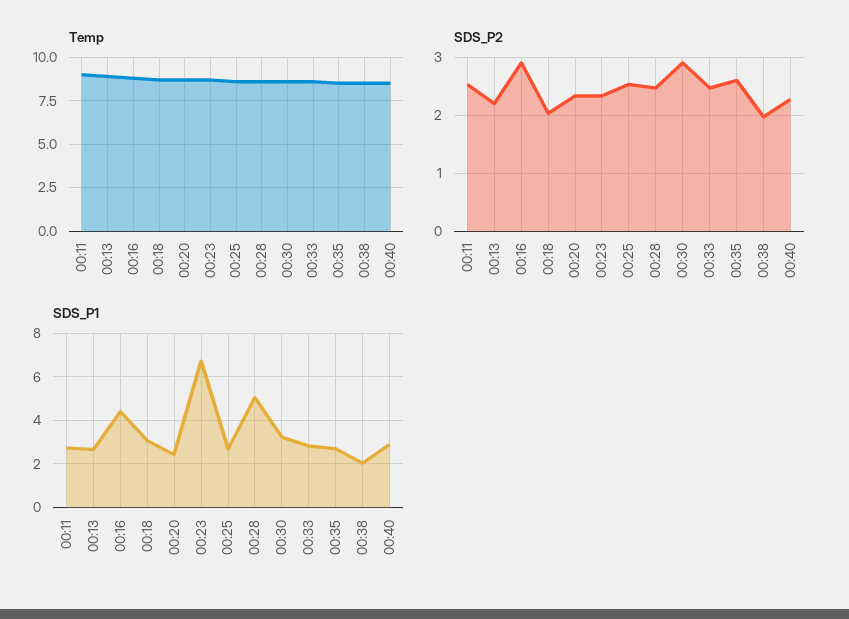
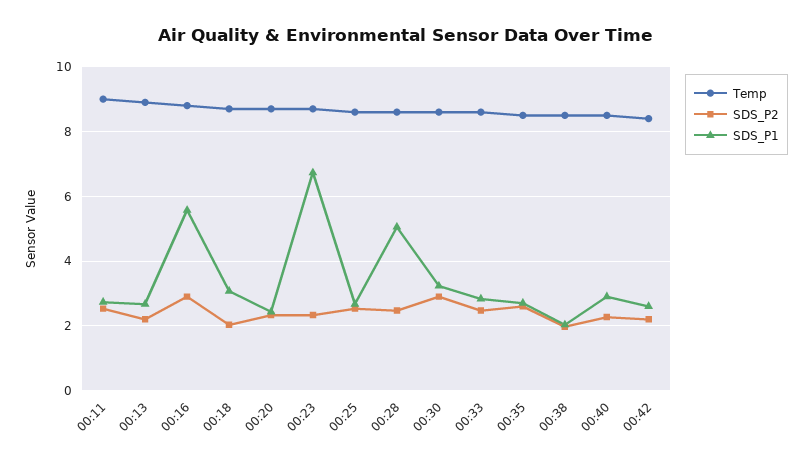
SDS_P1, 00:16: 4.5 -> 5.6
Temp, 00:42: none -> 8.4
SDS_P2, 00:42: none -> 2.2
SDS_P1, 00:42: none -> 2.6

